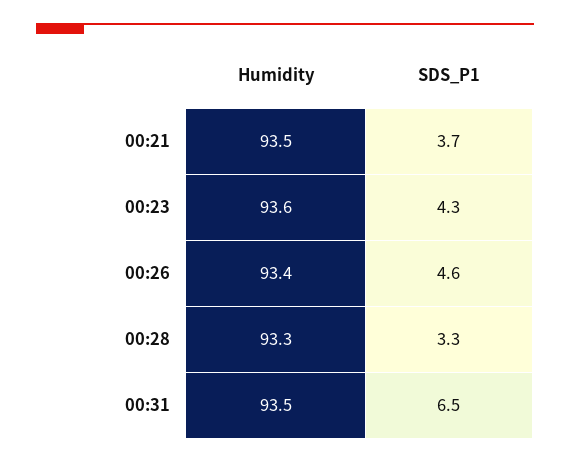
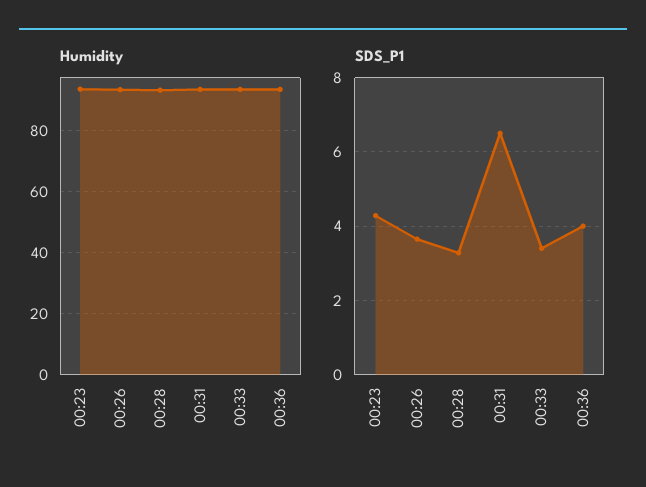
Humidity, 00:21: 93.5 -> none
SDS_P1, 00:21: 3.7 -> none
SDS_P1, 00:26: 4.6 -> 3.6
Humidity, 00:33: none -> 94
Humidity, 00:36: none -> 94
SDS_P1, 00:33: none -> 3.4
SDS_P1, 00:36: none -> 4

